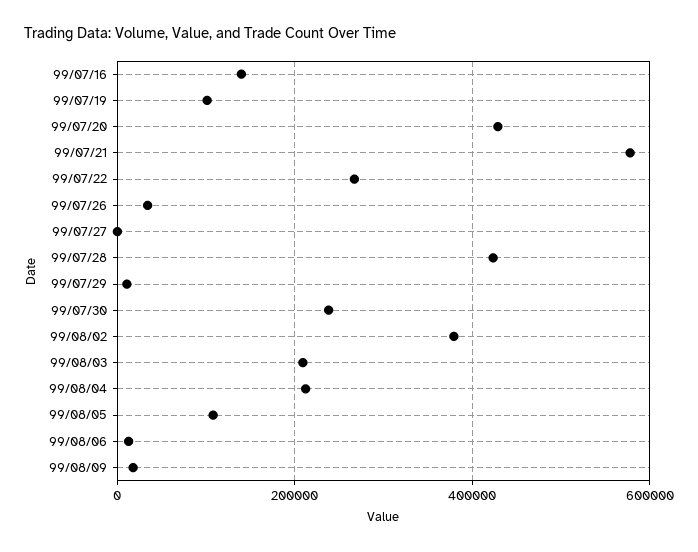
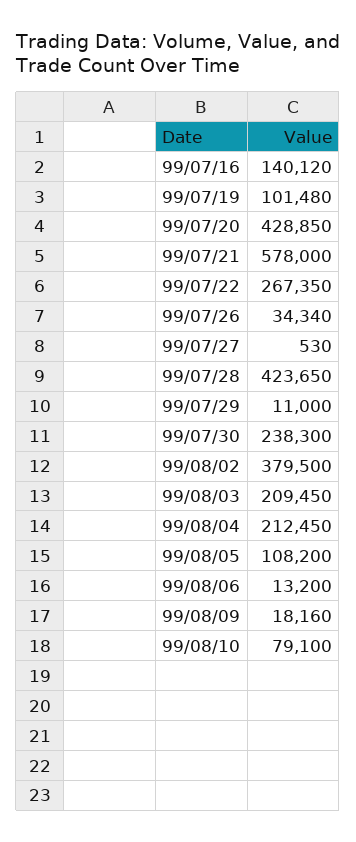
99/08/10: none -> 79100

